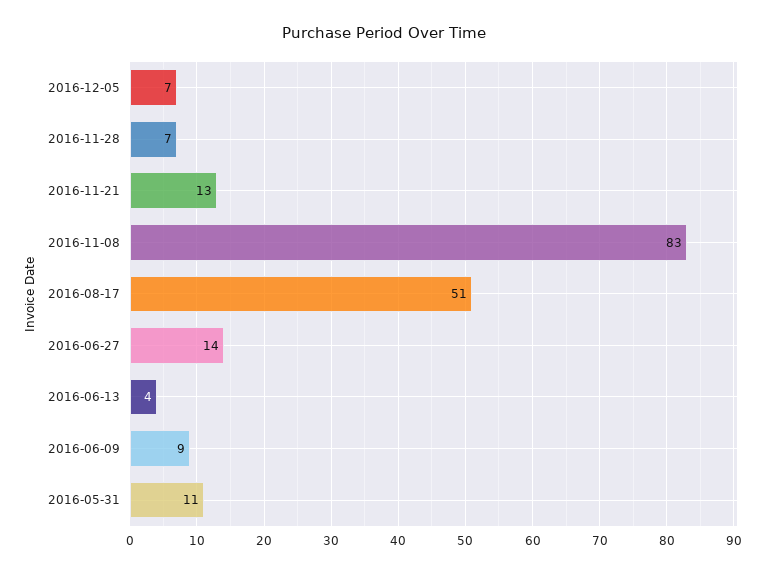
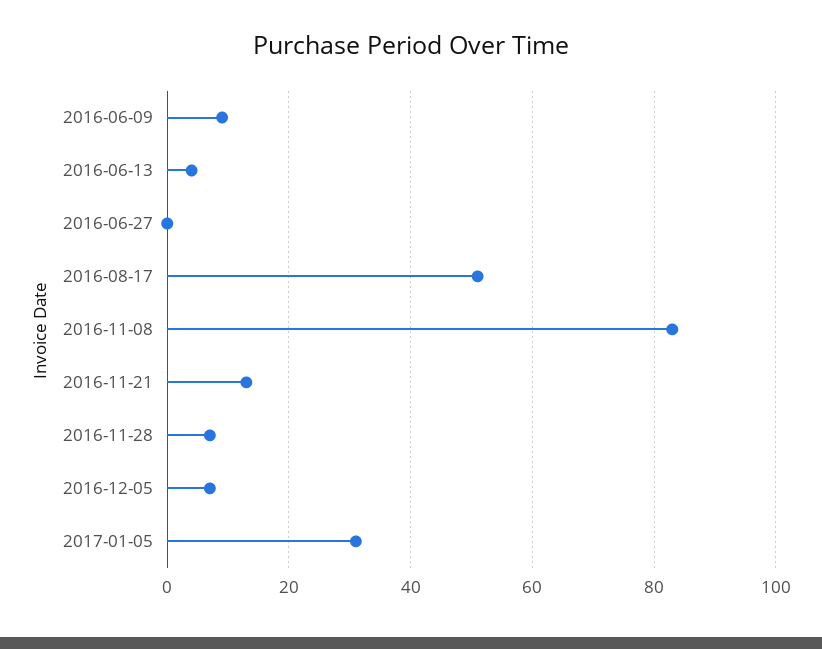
2016-06-27: 14 -> 0
2016-05-31: 11 -> none
2017-01-05: none -> 30

